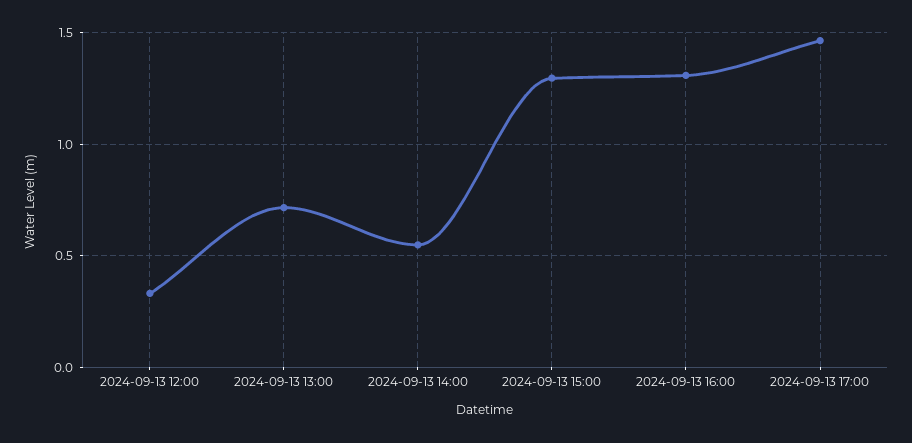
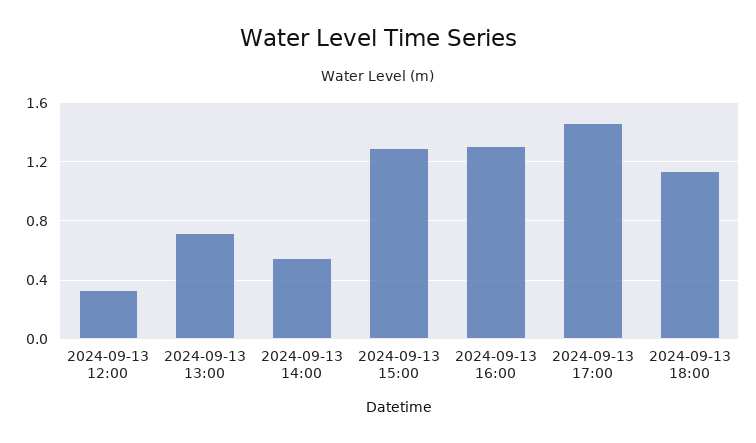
2024-09-13 18:00: none -> 1.15

